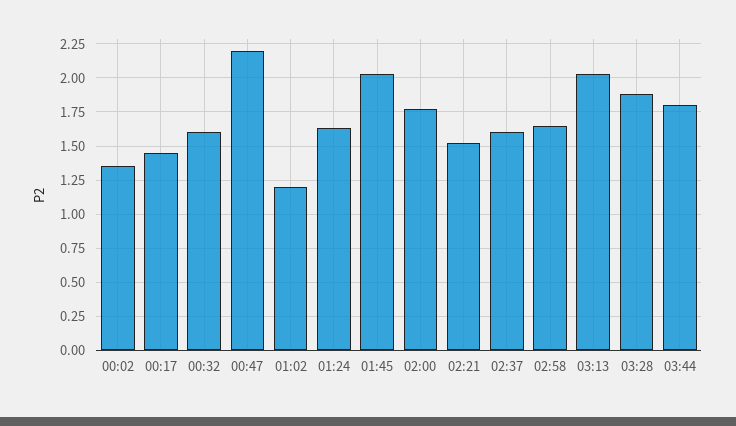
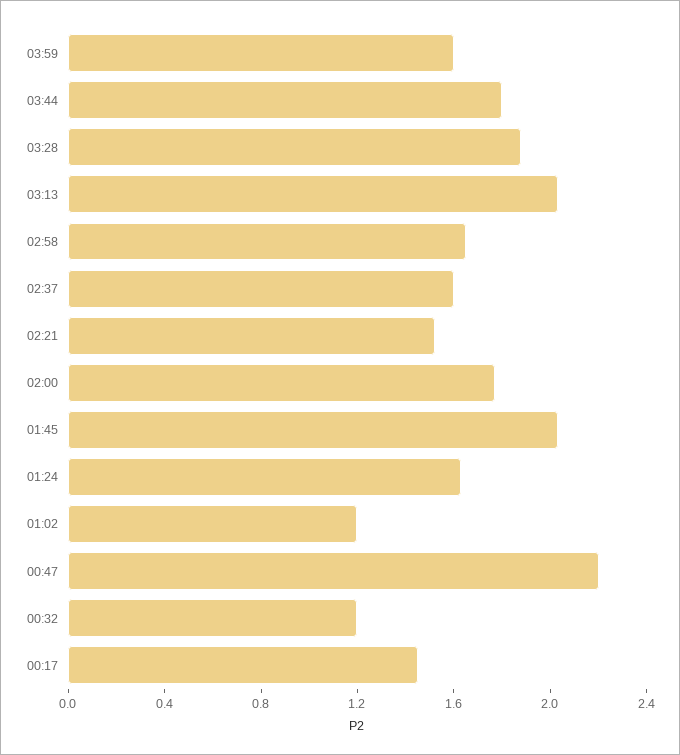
00:02: 1.35 -> none
00:32: 1.6 -> 1.2
03:59: none -> 1.6

